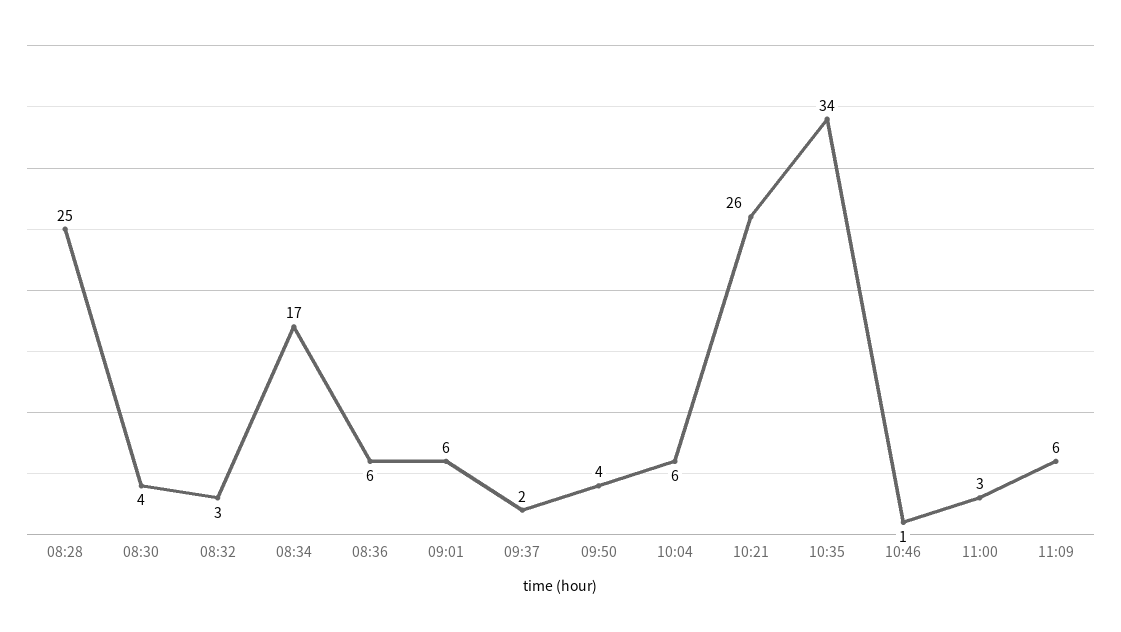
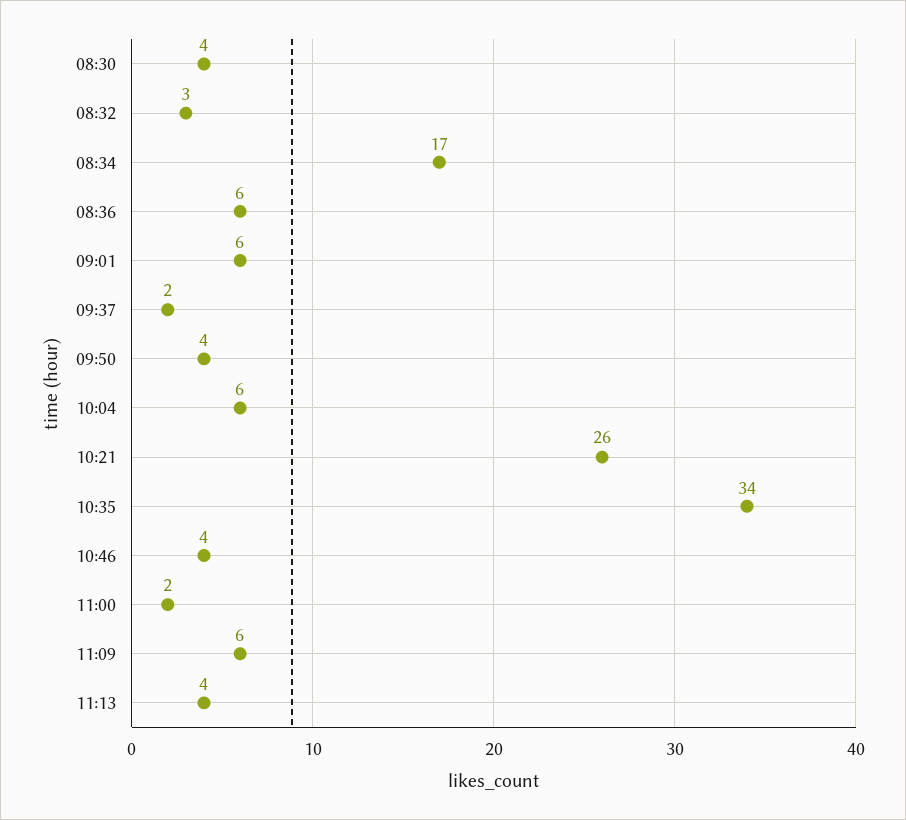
08:28: 25 -> none
10:46: 1 -> 4
11:00: 3 -> 2
11:13: none -> 4

